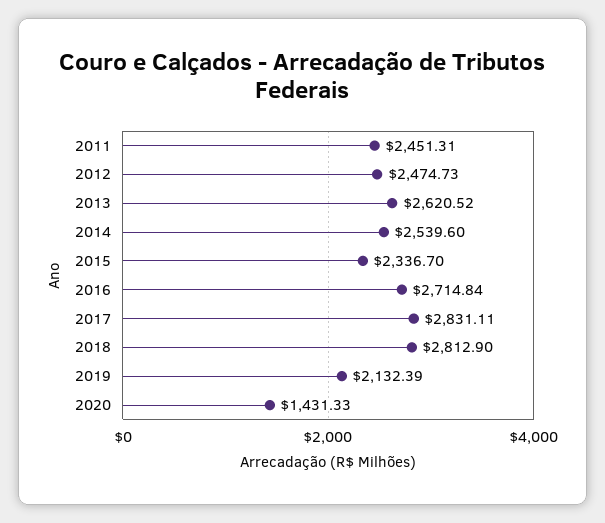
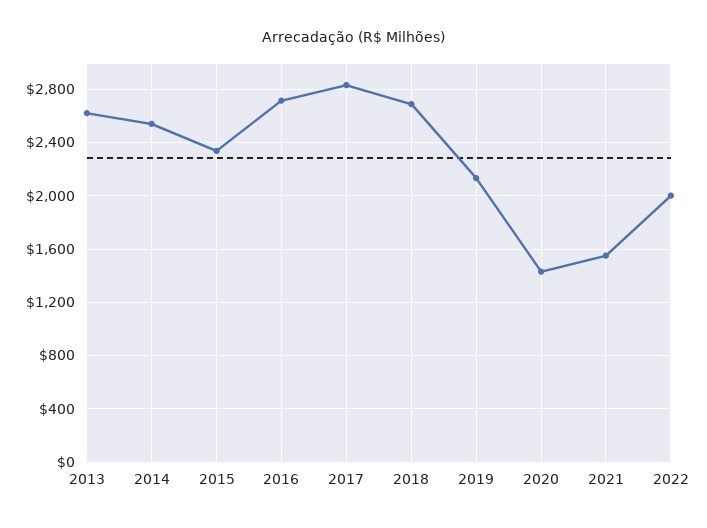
2011: 2451.31 -> none
2012: 2474.73 -> none
2018: 2812.9 -> 2700
2021: none -> 1550
2022: none -> 2000

